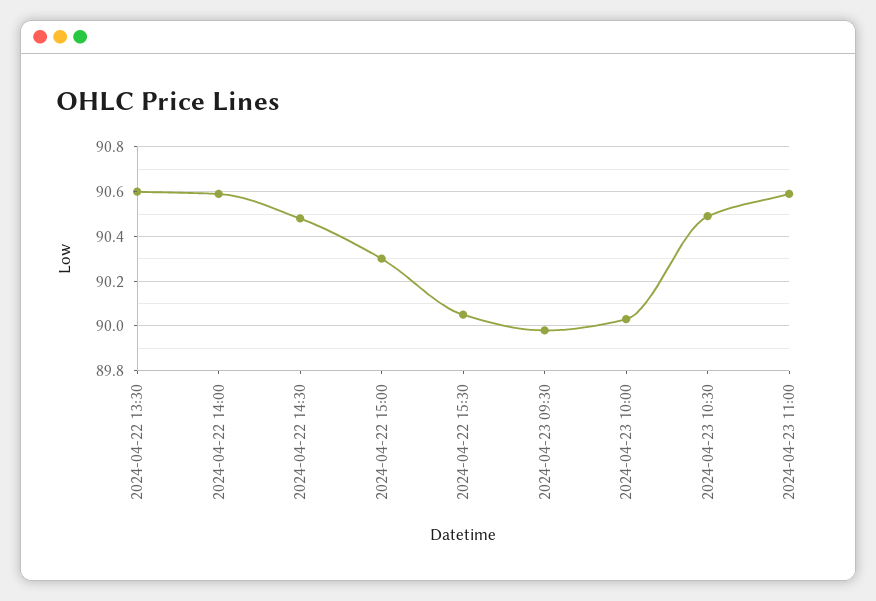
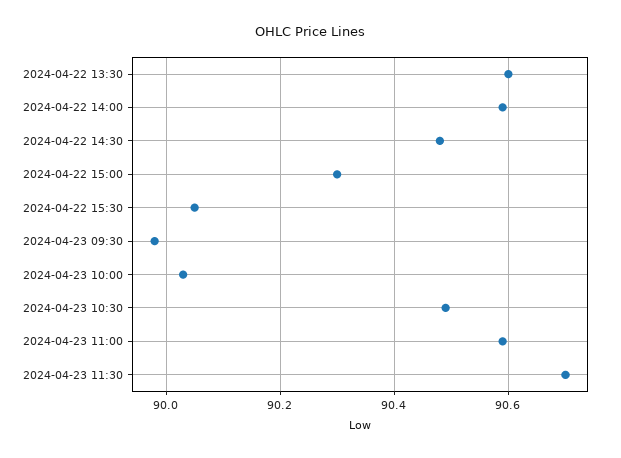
2024-04-23 11:30: none -> 90.7

